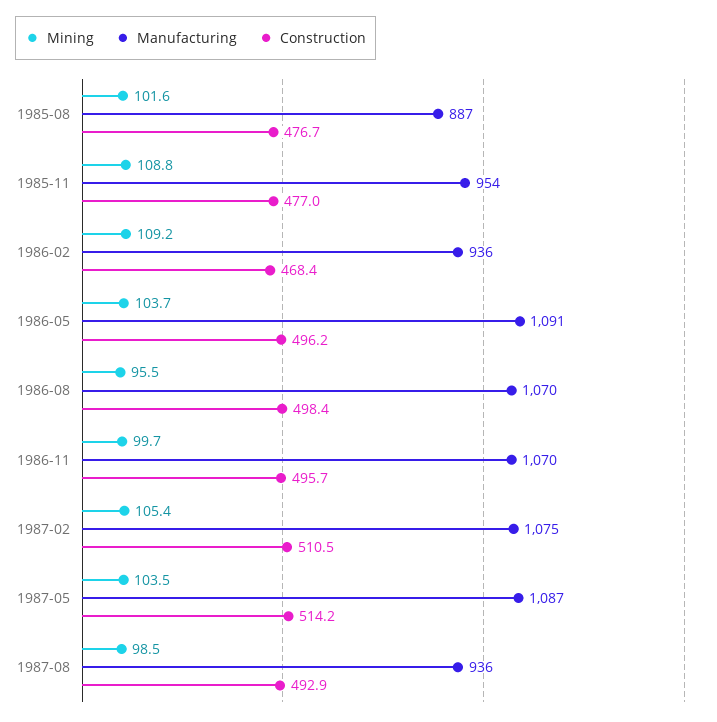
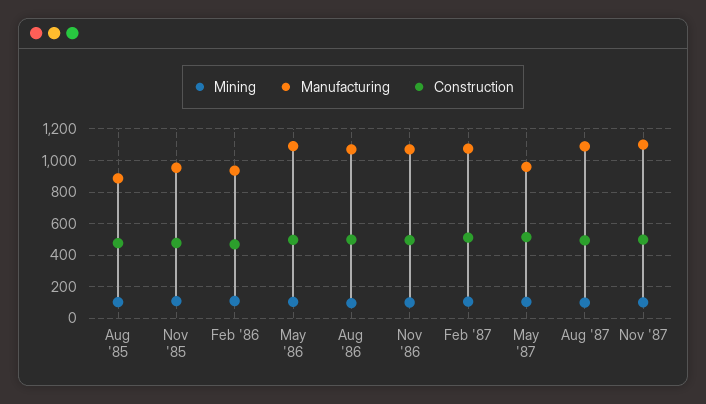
Manufacturing, 1987-05: 1087 -> 950
Manufacturing, 1987-08: 936 -> 1100
Mining, Nov '87: none -> 100
Manufacturing, Nov '87: none -> 1100
Construction, Nov '87: none -> 500

